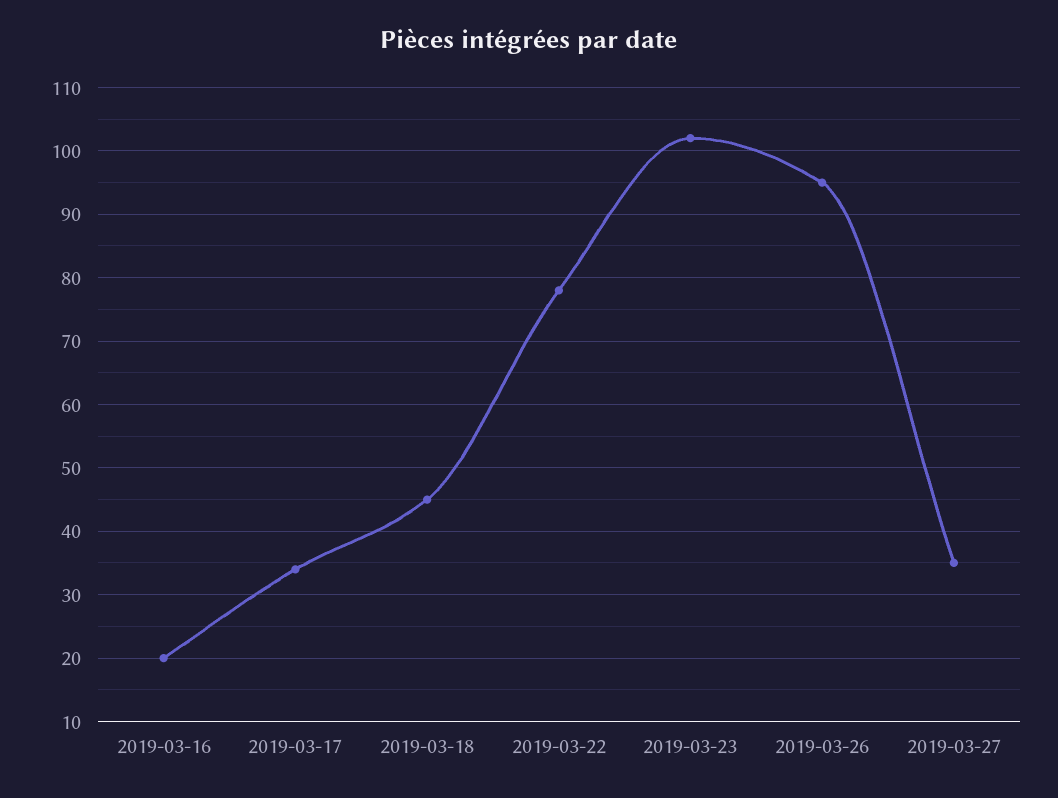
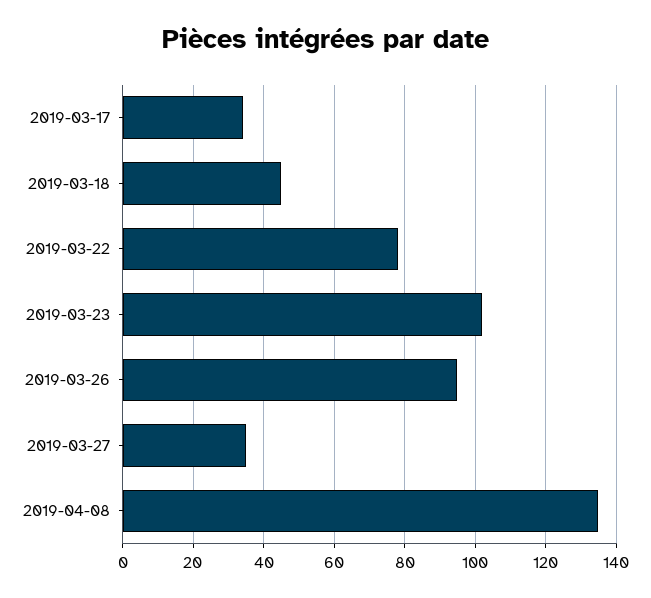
2019-03-16: 20 -> none
2019-04-08: none -> 135

